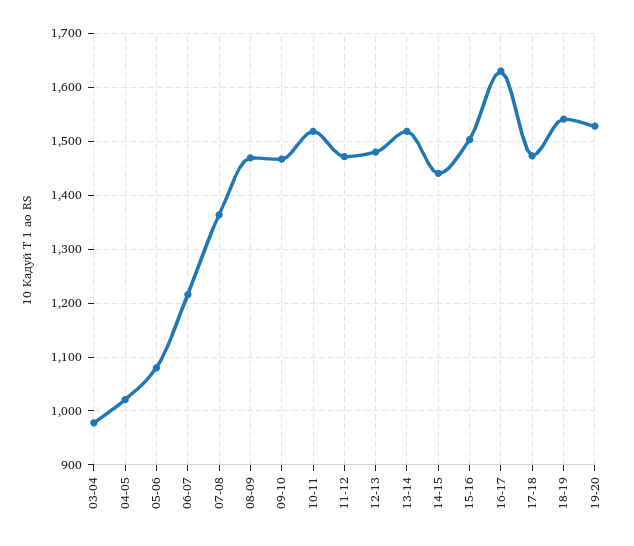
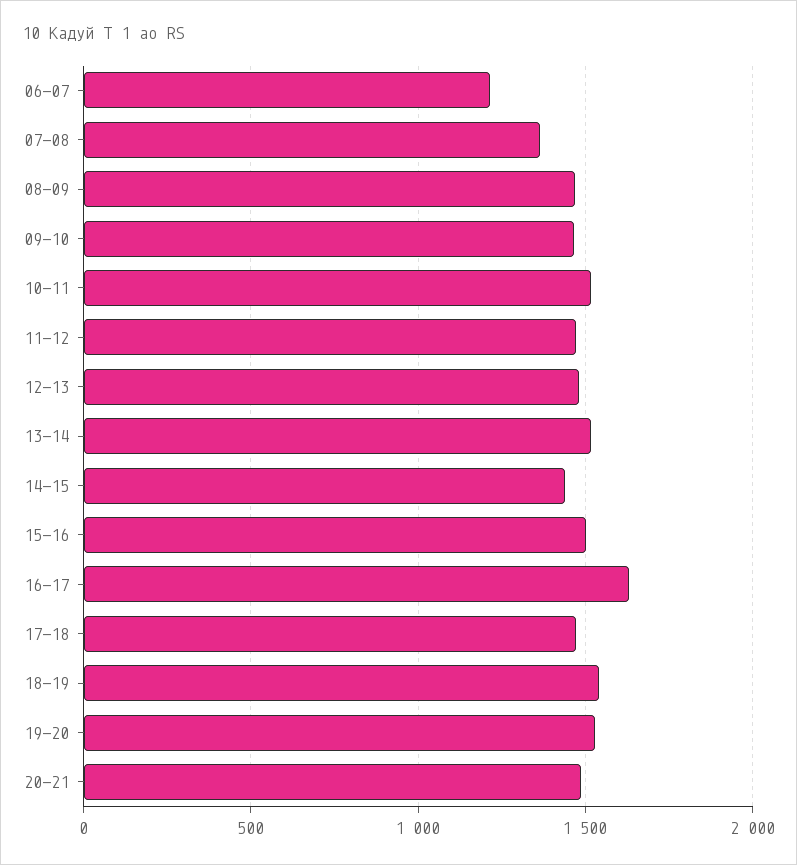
03-04: 980 -> none
04-05: 1020 -> none
05-06: 1080 -> none
20-21: none -> 1500

